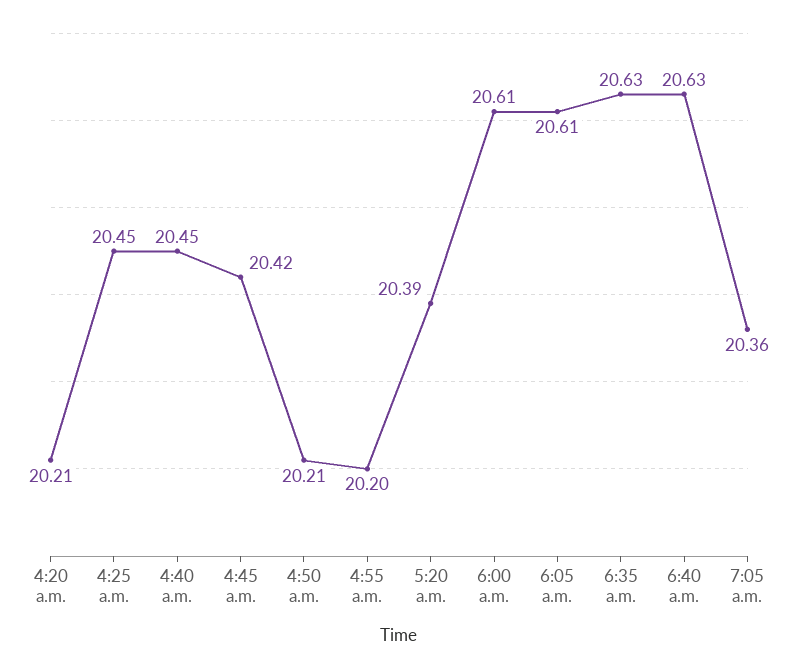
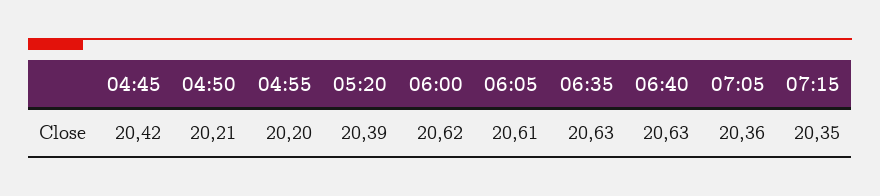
4:20 a.m.: 20.21 -> none
4:25 a.m.: 20.45 -> none
4:40 a.m.: 20.45 -> none
6:00 a.m.: 20.61 -> 20.62
07:15: none -> 20.35

